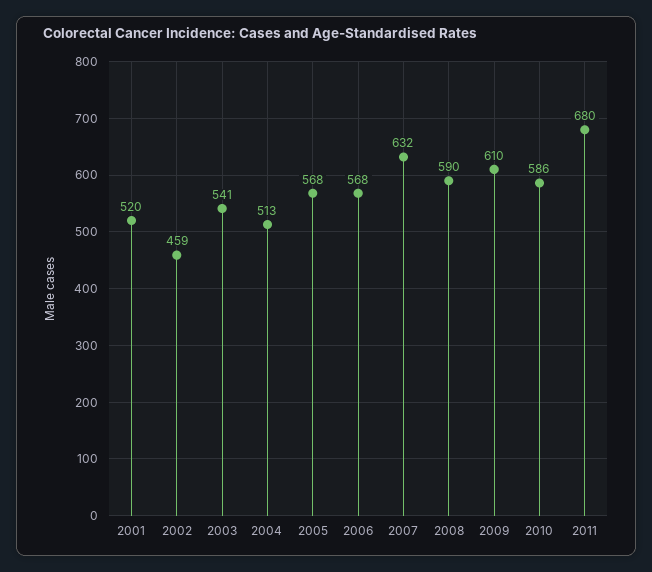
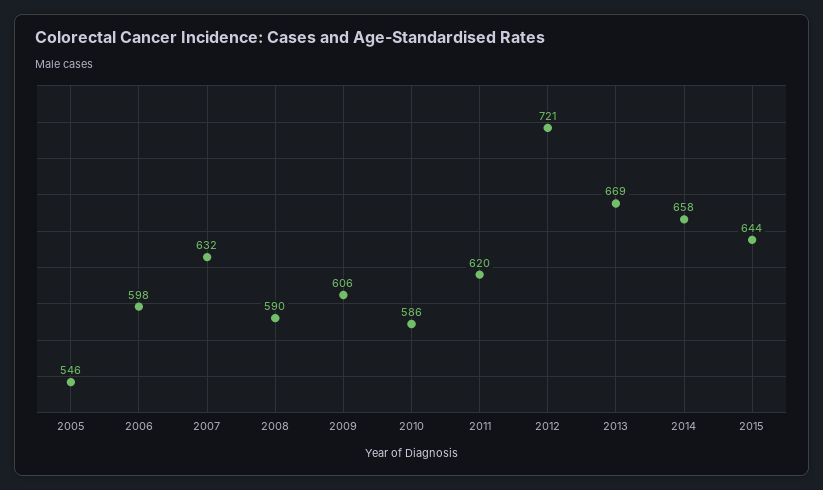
2001: 520 -> none
2002: 459 -> none
2003: 541 -> none
2004: 513 -> none
2005: 568 -> 546
2006: 568 -> 598
2009: 610 -> 606
2011: 680 -> 620
2012: none -> 721
2013: none -> 669
2014: none -> 658
2015: none -> 644

